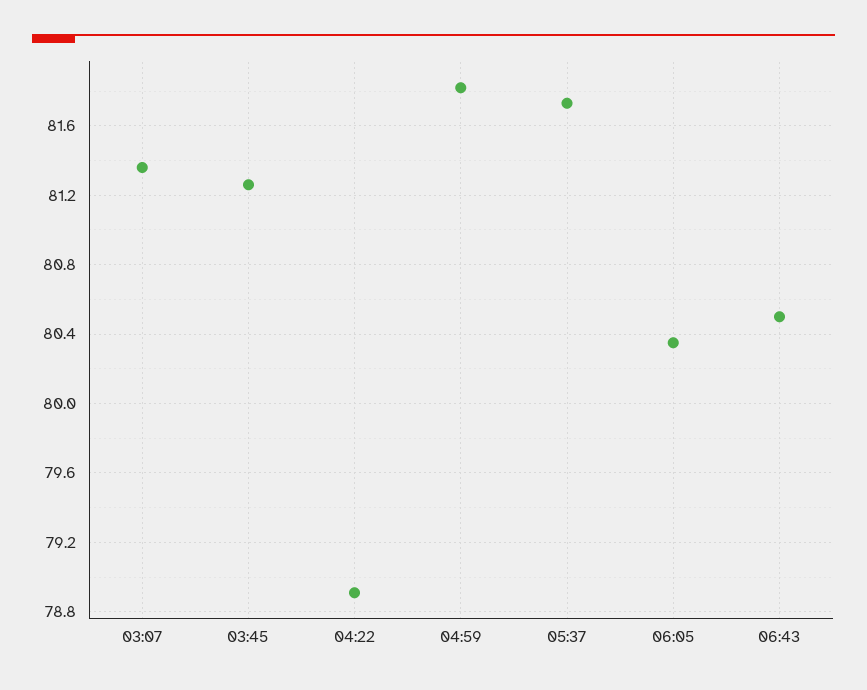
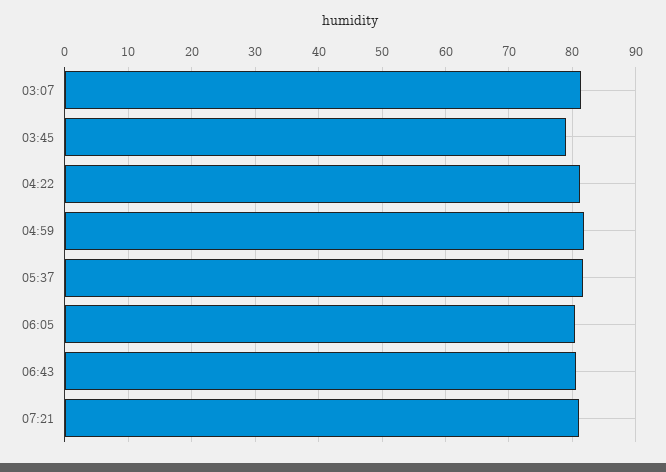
03:45: 81.25 -> 79
04:22: 78.9 -> 81
07:21: none -> 81

